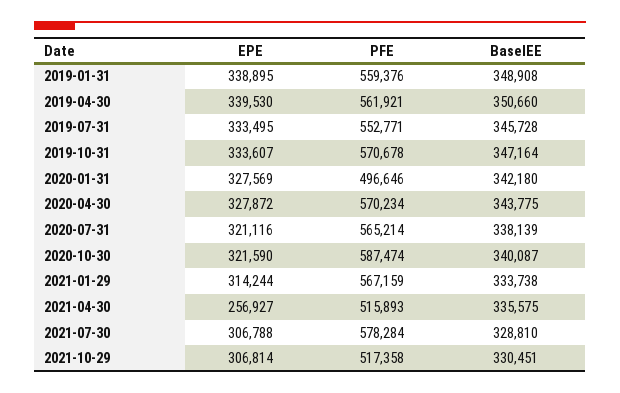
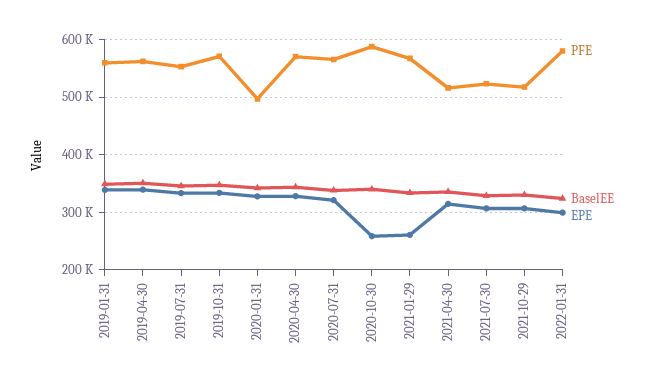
EPE, 2020-10-30: 321590 -> 260000
EPE, 2021-01-29: 314244 -> 260000
EPE, 2021-04-30: 256927 -> 320000
PFE, 2021-07-30: 578284 -> 520000
PFE, 2022-01-31: none -> 580000
BaselEE, 2022-01-31: none -> 320000
EPE, 2022-01-31: none -> 300000

